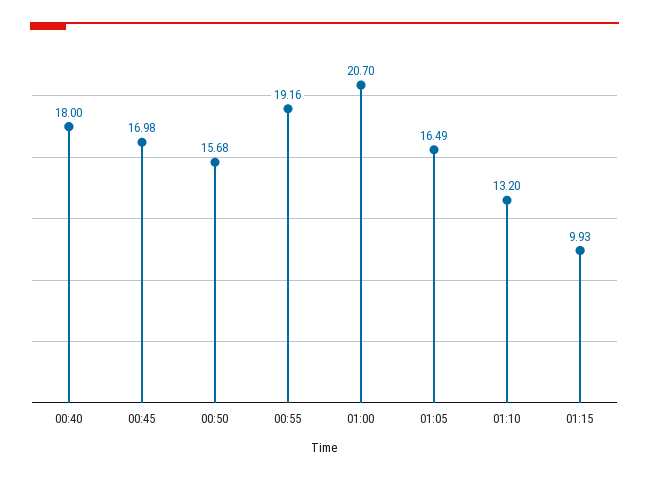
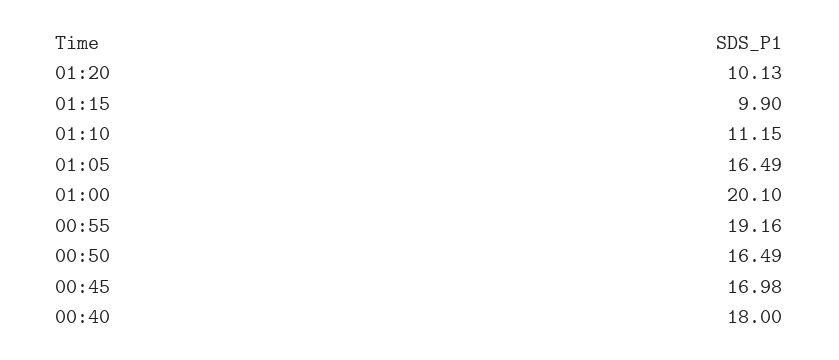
00:50: 15.68 -> 16.49
01:00: 20.7 -> 20.1
01:10: 13.2 -> 11.15
01:15: 9.93 -> 9.9
01:20: none -> 10.13

